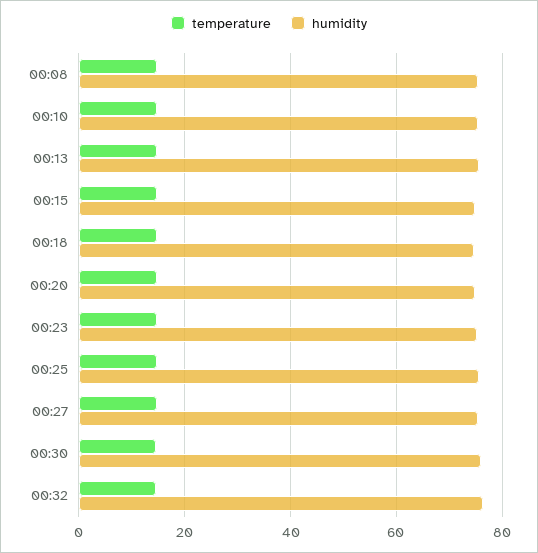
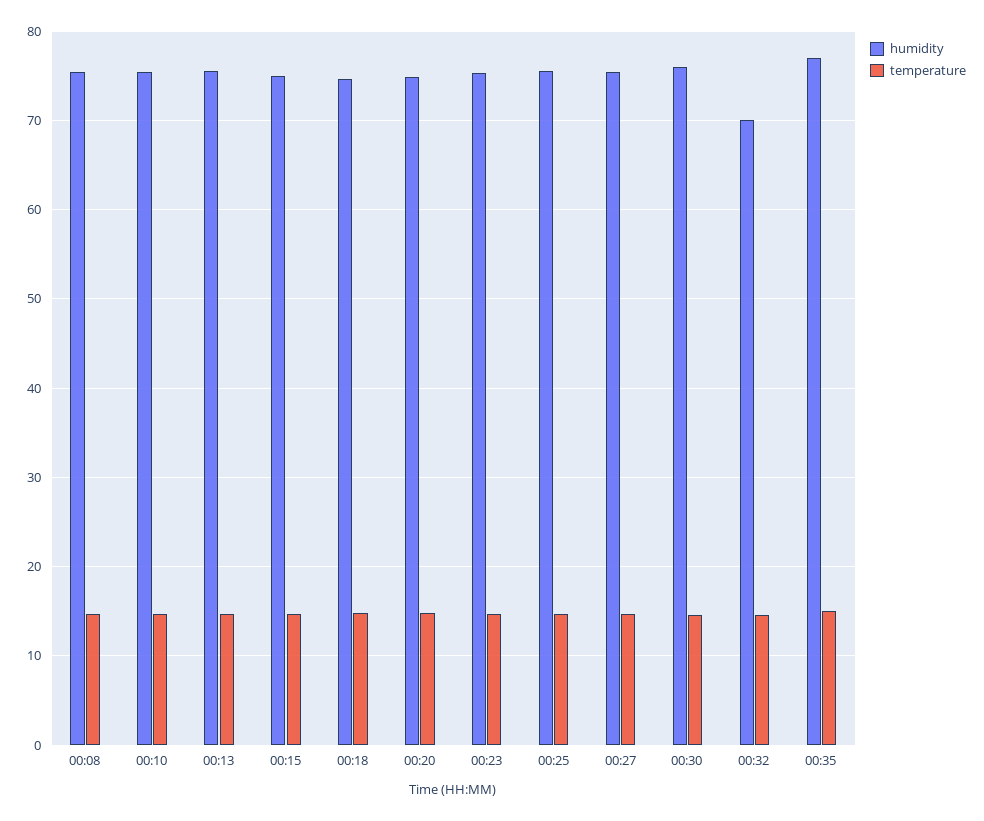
humidity, 00:32: 76 -> 70
humidity, 00:35: none -> 77
temperature, 00:35: none -> 15

